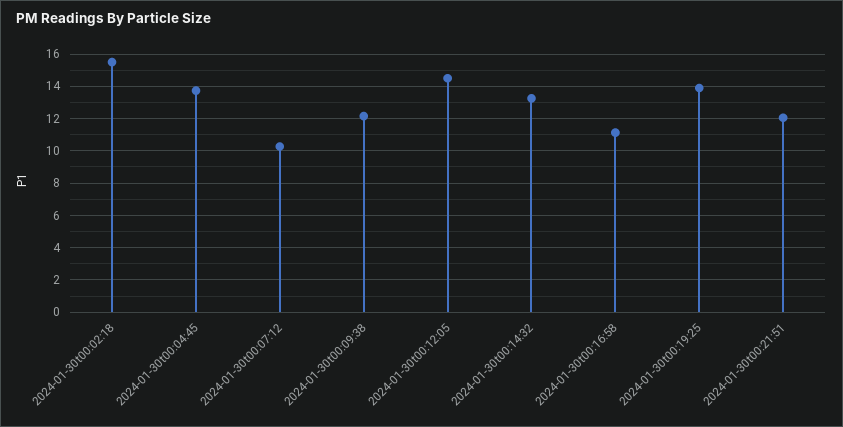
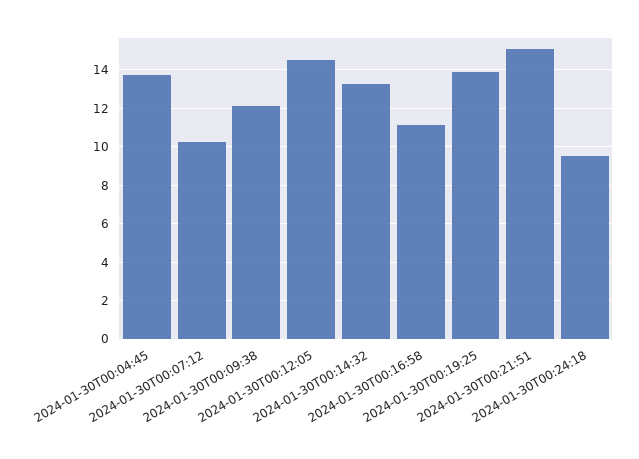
2024-01-30t00:02:18: 15.5 -> none
2024-01-30t00:21:51: 12 -> 15
2024-01-30T00:24:18: none -> 9.5

